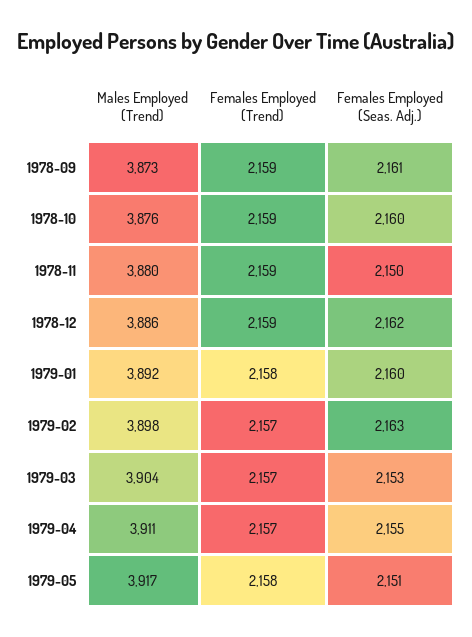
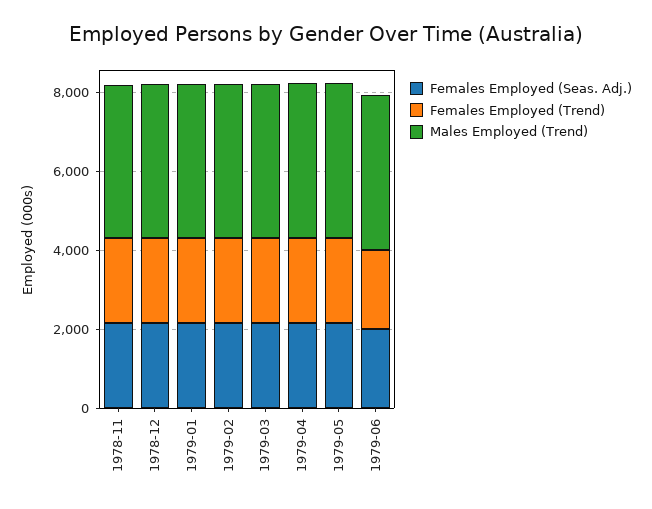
Males Employed (Trend), 1978-09: 3873 -> none
Females Employed (Trend), 1978-09: 2159 -> none
Females Employed (Seas. Adj.), 1978-09: 2161 -> none
Males Employed (Trend), 1978-10: 3876 -> none
Females Employed (Trend), 1978-10: 2159 -> none
Females Employed (Seas. Adj.), 1978-10: 2160 -> none
Females Employed (Seas. Adj.), 1979-06: none -> 2000
Females Employed (Trend), 1979-06: none -> 2000
Males Employed (Trend), 1979-06: none -> 4000

